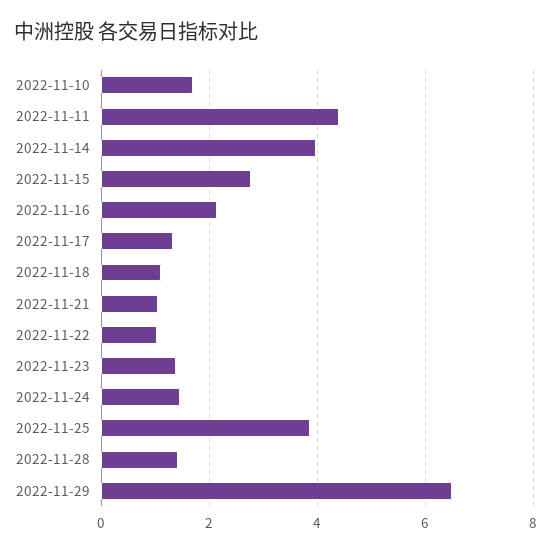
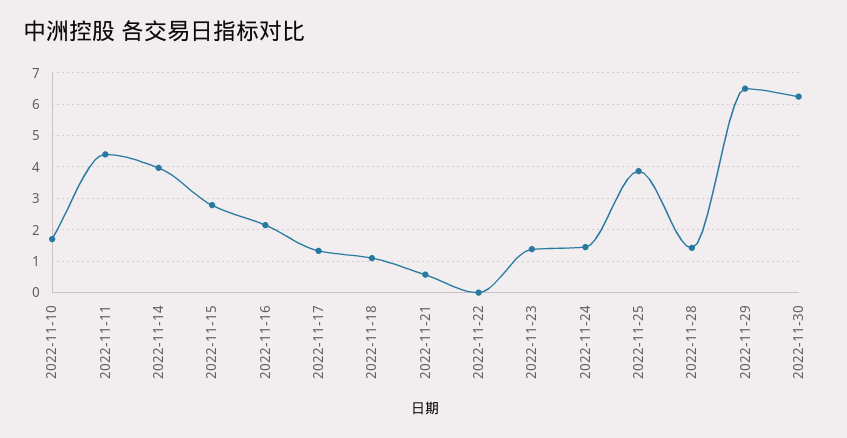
2022-11-21: 1 -> 0.6
2022-11-22: 1 -> 0
2022-11-30: none -> 6.2

